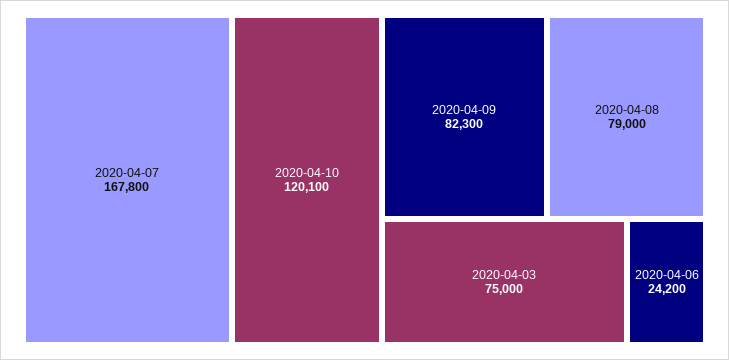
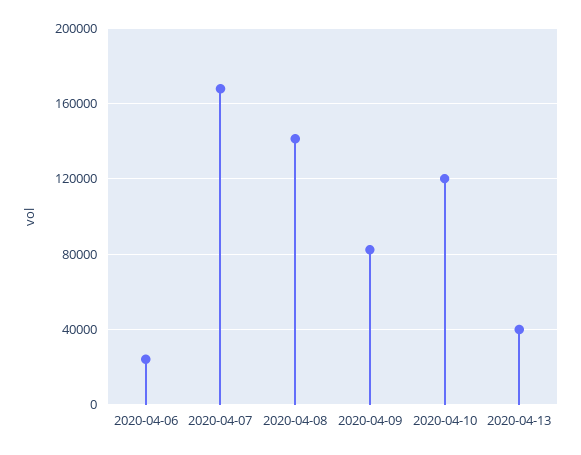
2020-04-08: 79000 -> 140000
2020-04-03: 75000 -> none
2020-04-13: none -> 40000

